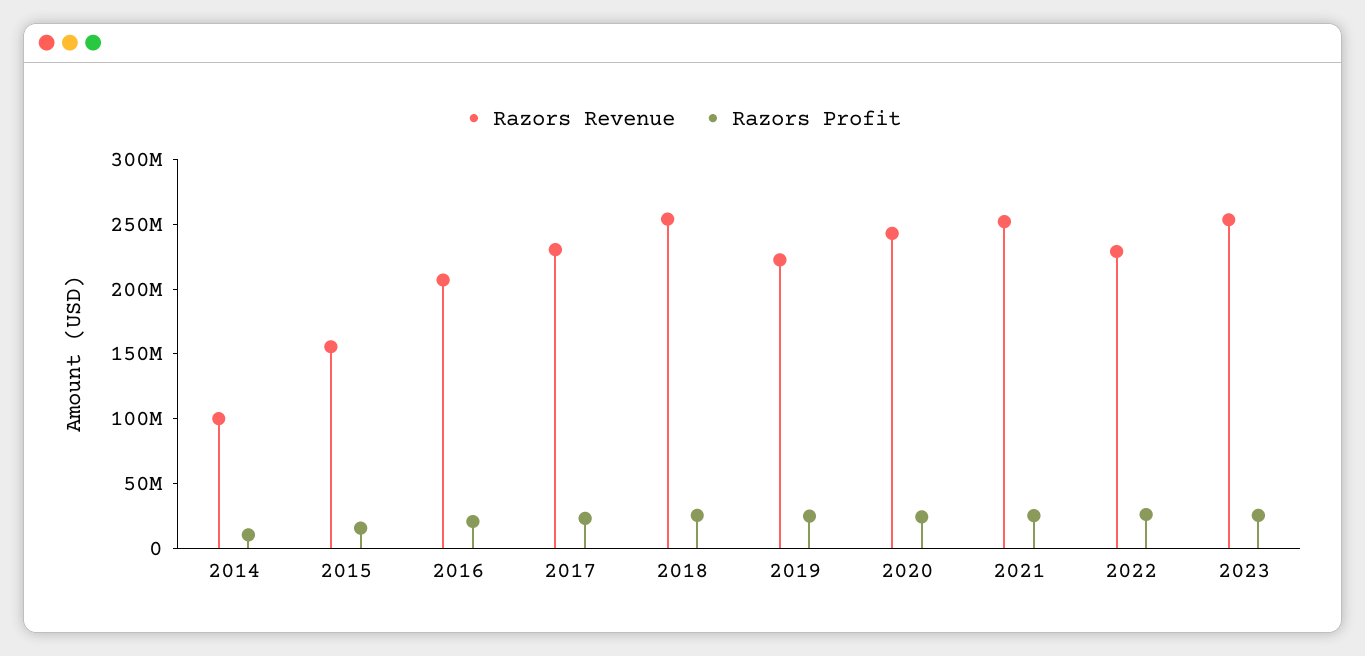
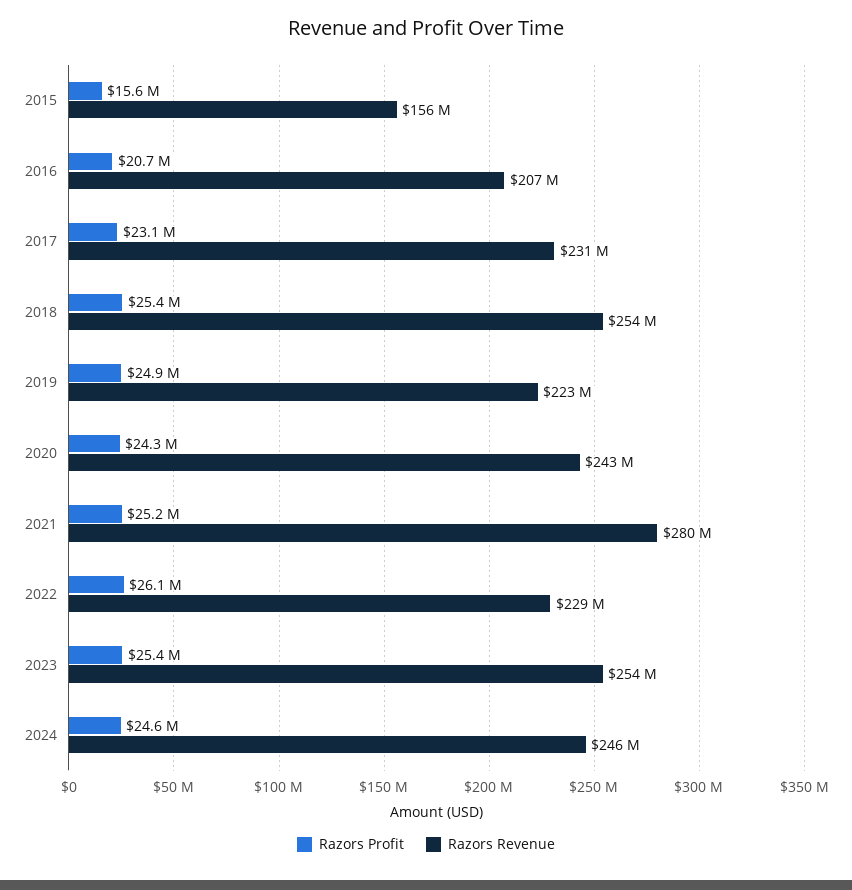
Razors Revenue, 2014: 100000000 -> none
Razors Profit, 2014: 10000000 -> none
Razors Revenue, 2021: 250000000 -> 280000000
Razors Profit, 2024: none -> 24600000
Razors Revenue, 2024: none -> 246000000

